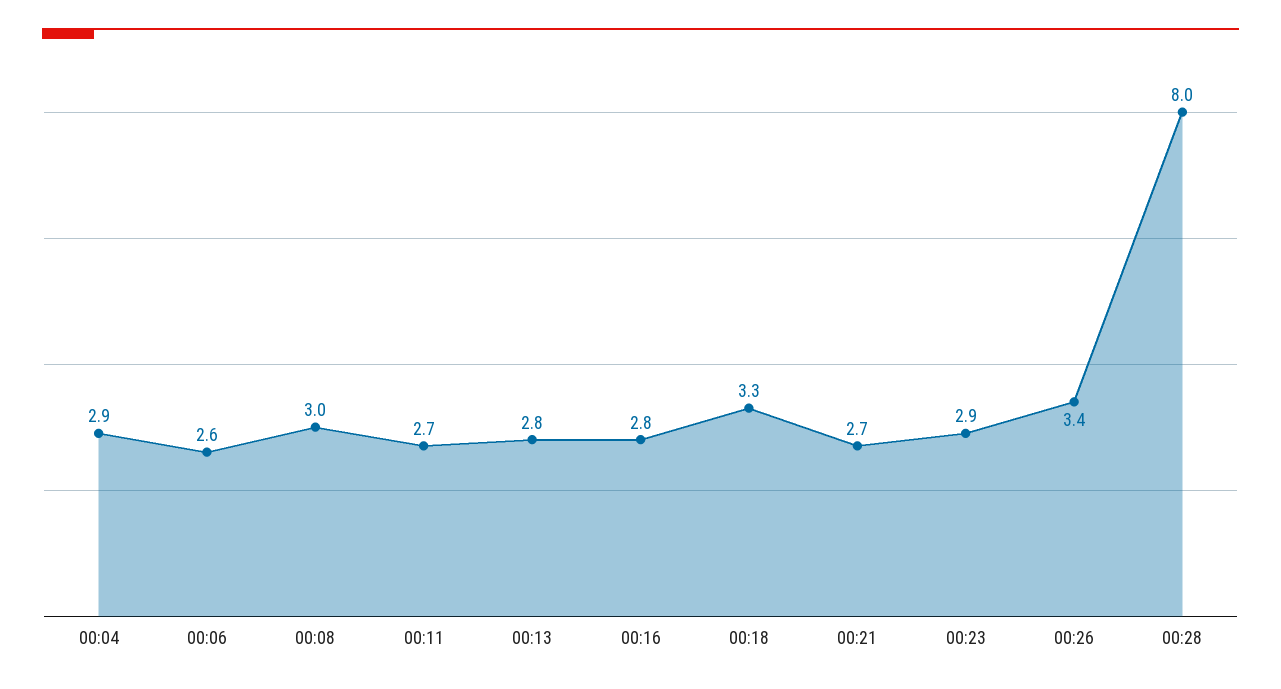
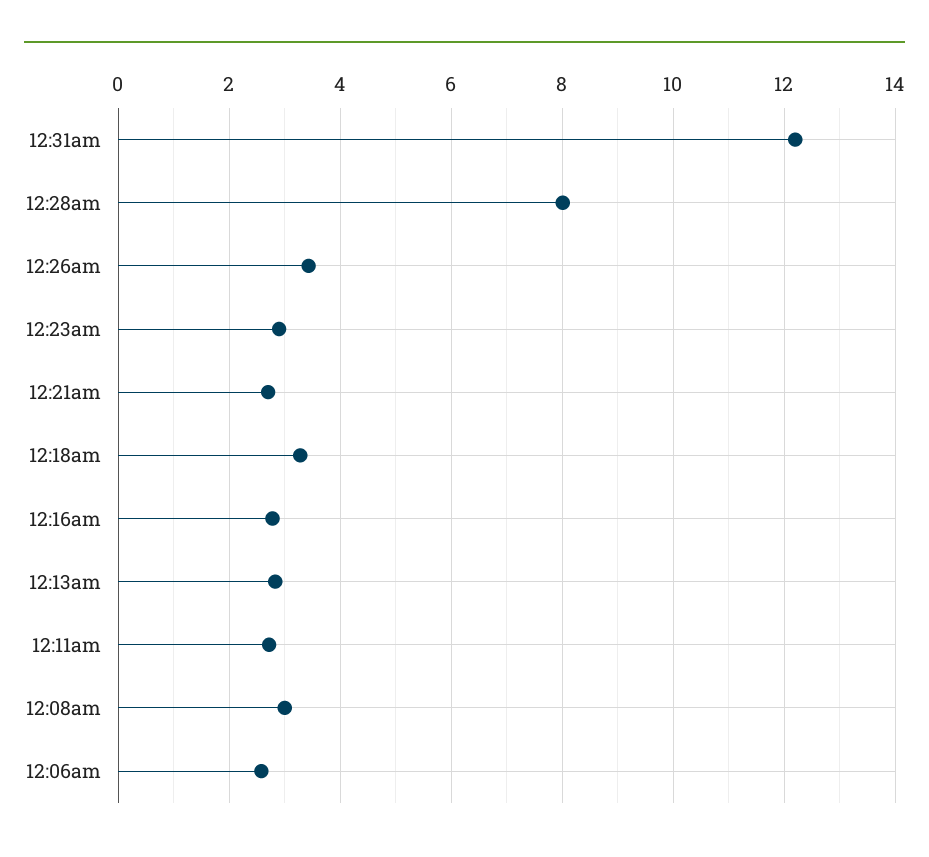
00:04: 2.9 -> none
12:31am: none -> 12.2

